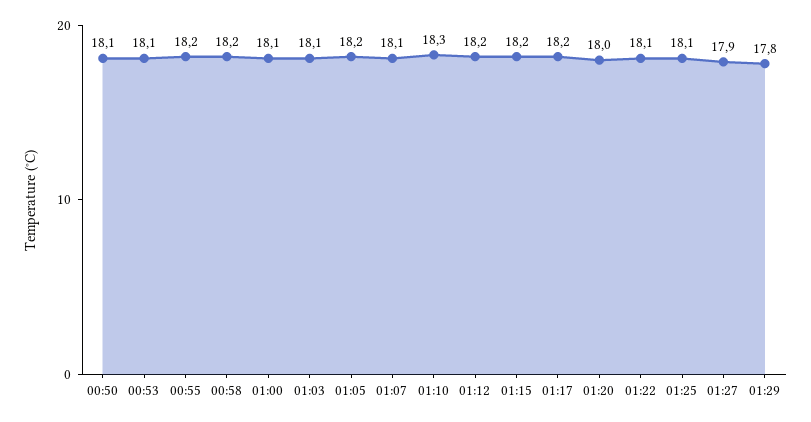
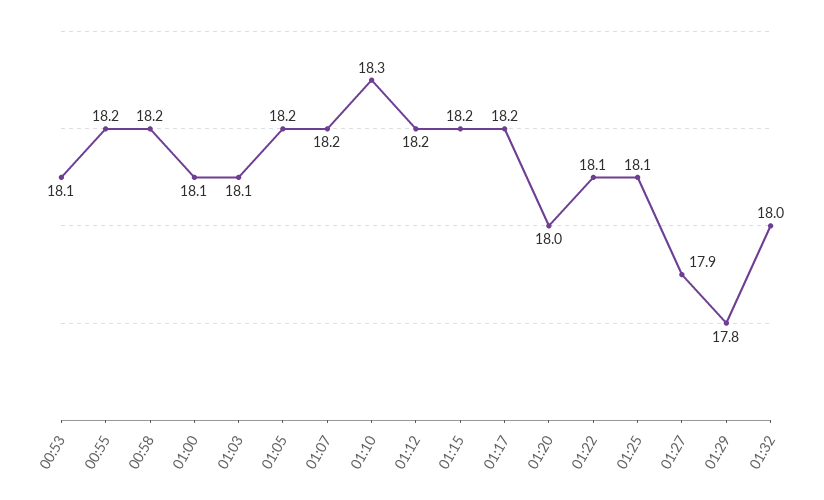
00:50: 18.1 -> none
01:07: 18.1 -> 18.2
01:32: none -> 18

